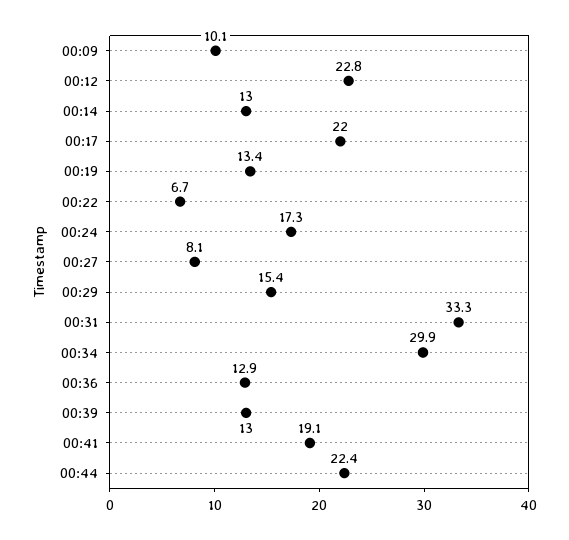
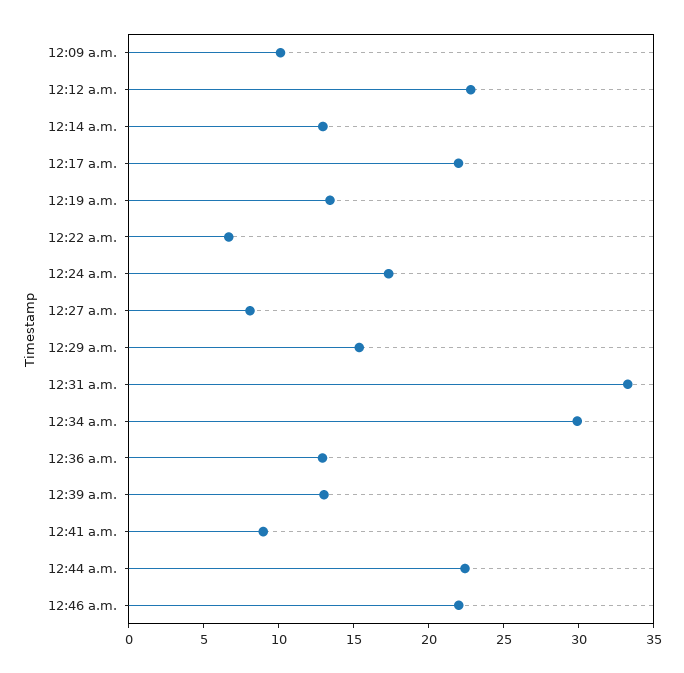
00:41: 19.1 -> 9
12:46 a.m.: none -> 22

